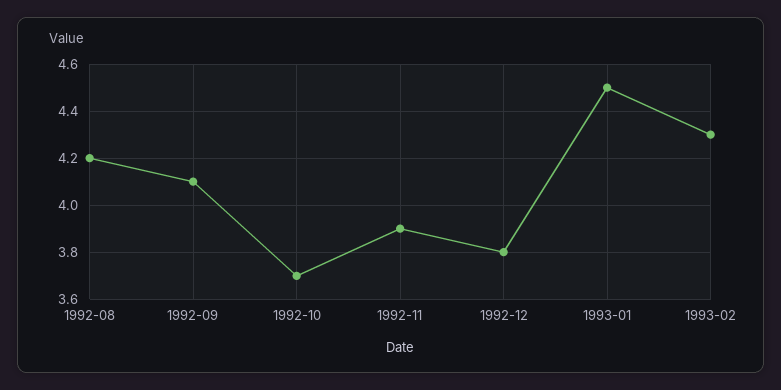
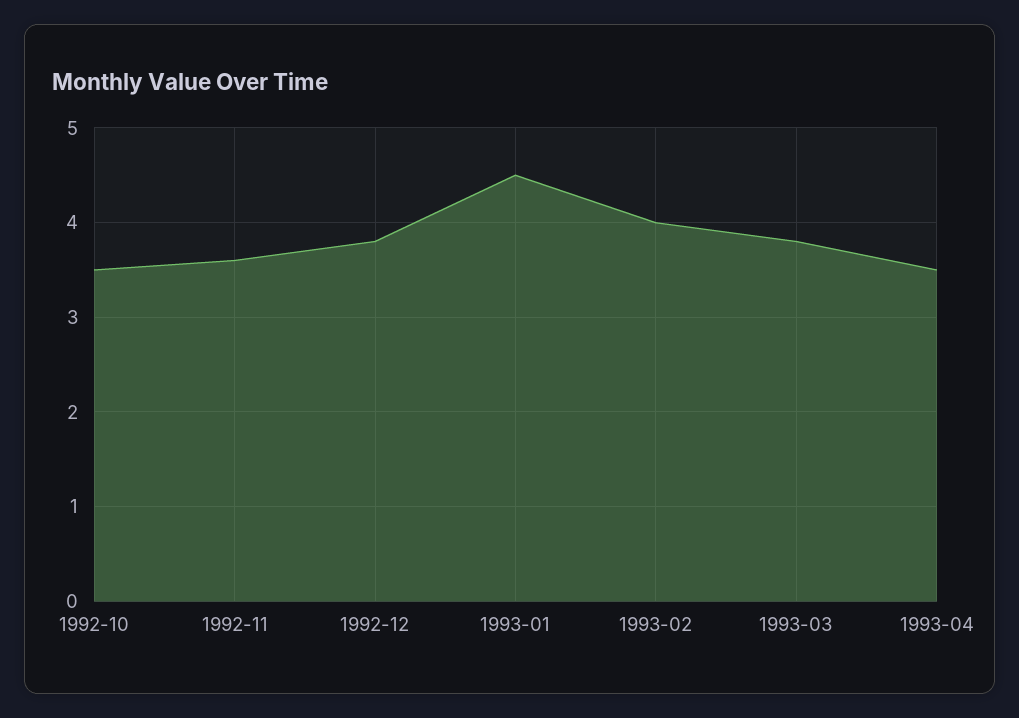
1992-08: 4.2 -> none
1992-09: 4.1 -> none
1992-10: 3.7 -> 3.5
1992-11: 3.9 -> 3.6
1993-02: 4.3 -> 4
1993-03: none -> 3.8
1993-04: none -> 3.5

